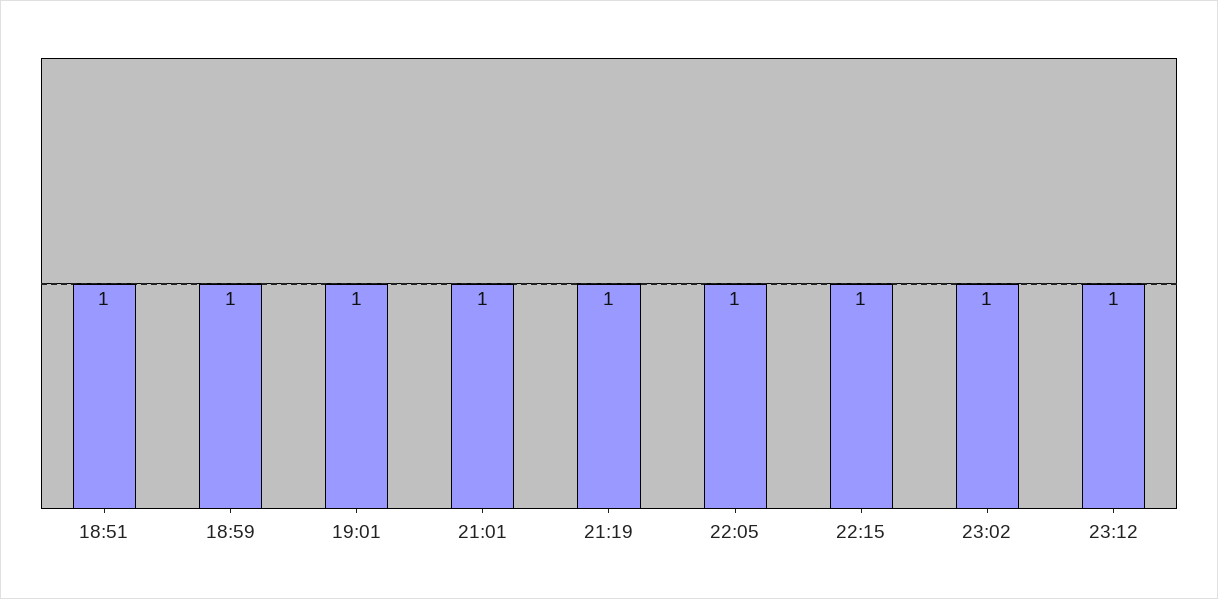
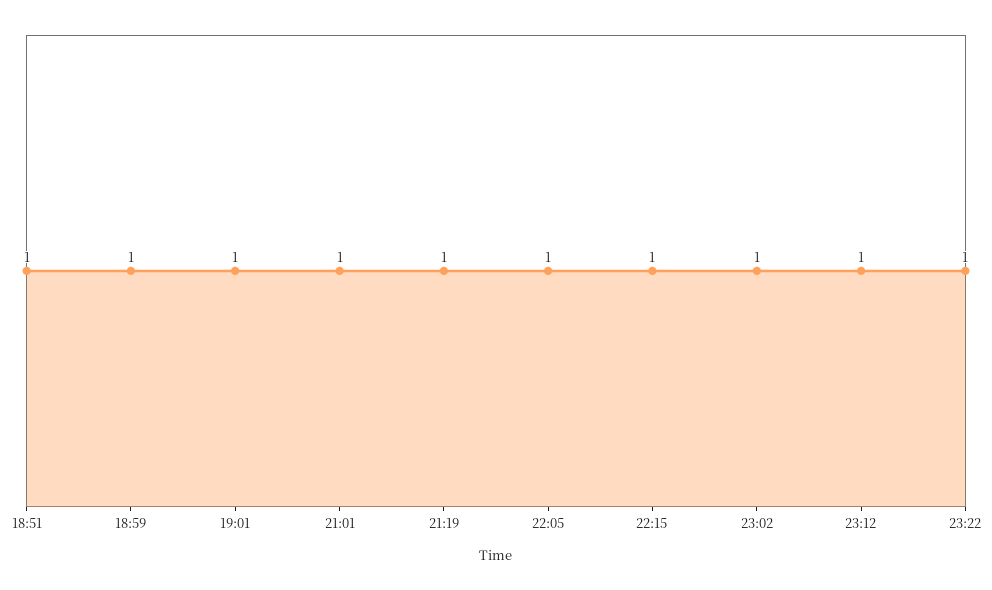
23:22: none -> 1

